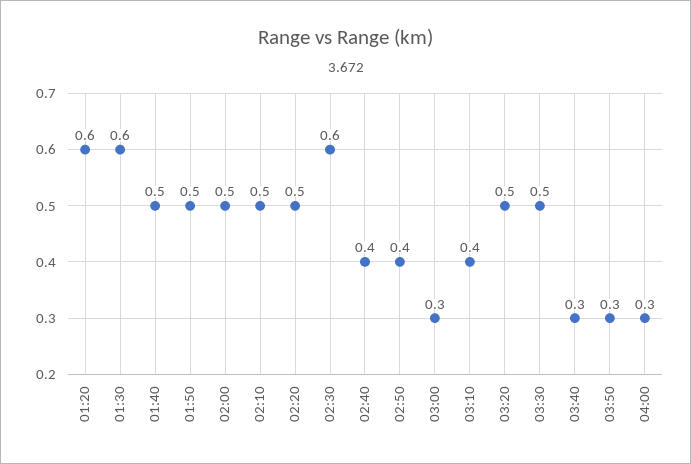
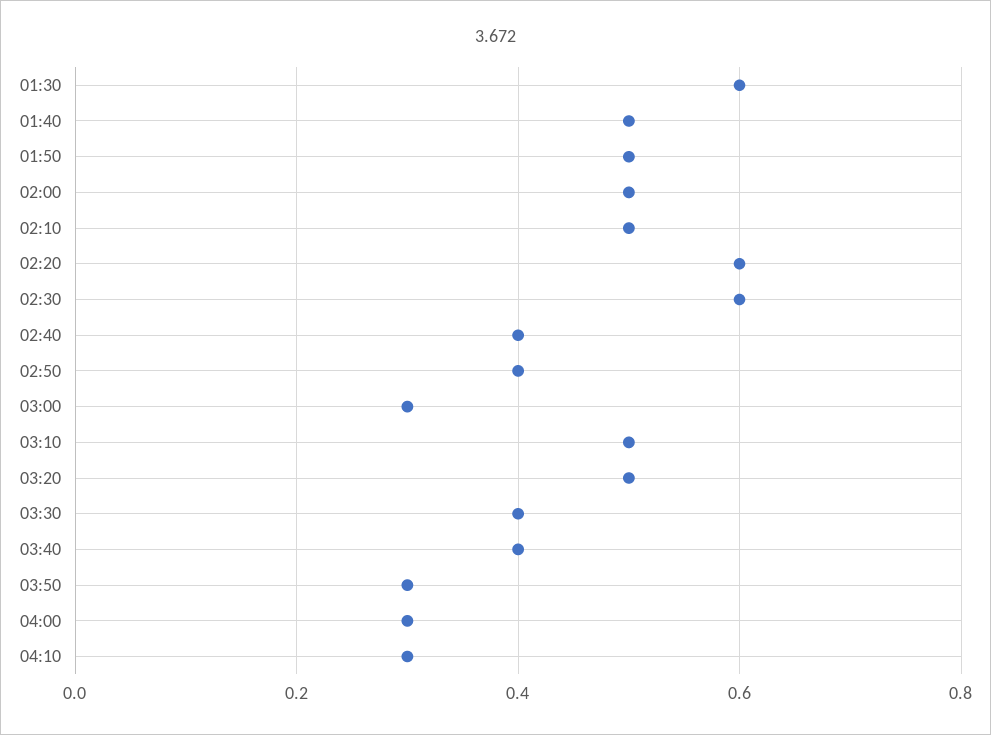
01:20: 0.6 -> none
02:20: 0.5 -> 0.6
03:10: 0.4 -> 0.5
03:30: 0.5 -> 0.4
03:40: 0.3 -> 0.4
04:10: none -> 0.3

